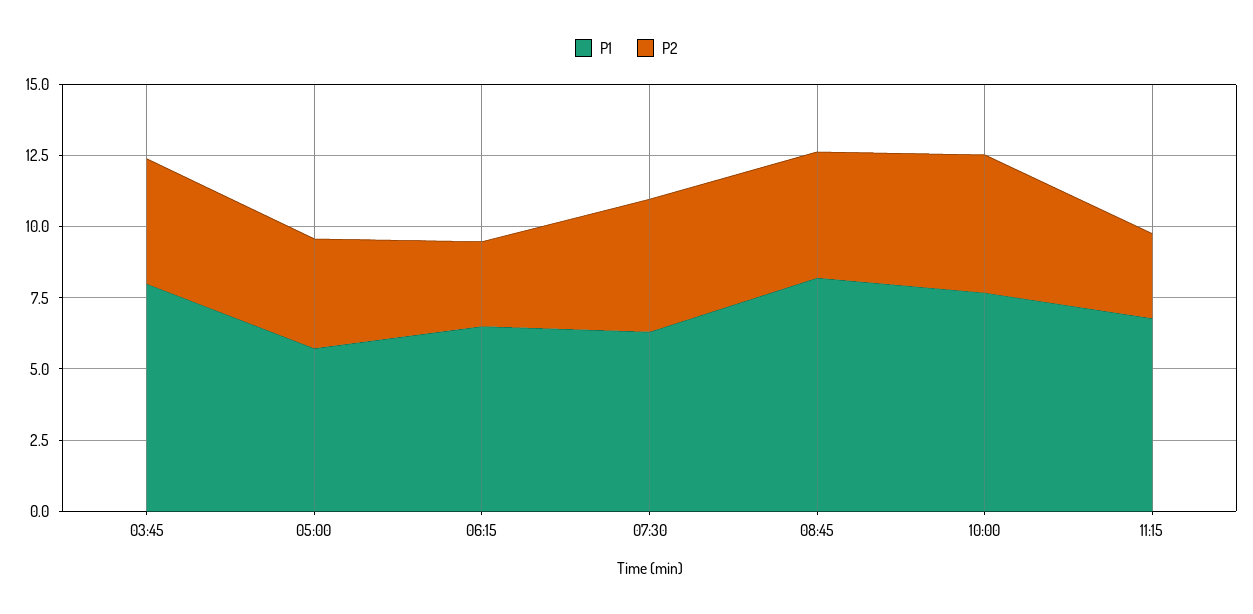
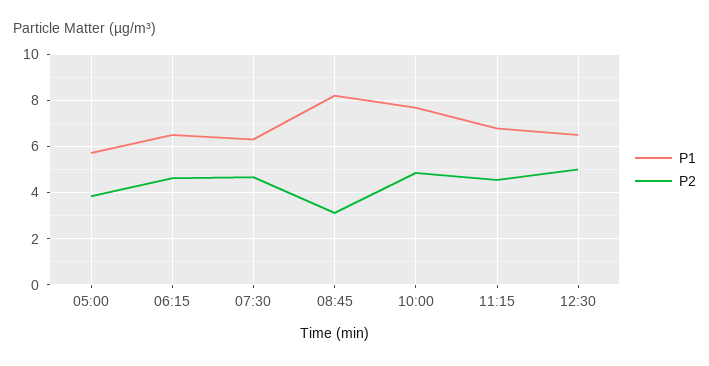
P1, 03:45: 8 -> none
P2, 03:45: 4.5 -> none
P2, 06:15: 3 -> 4.5
P2, 08:45: 4.5 -> 3
P2, 11:15: 3 -> 4.5
P1, 12:30: none -> 6.5
P2, 12:30: none -> 5

